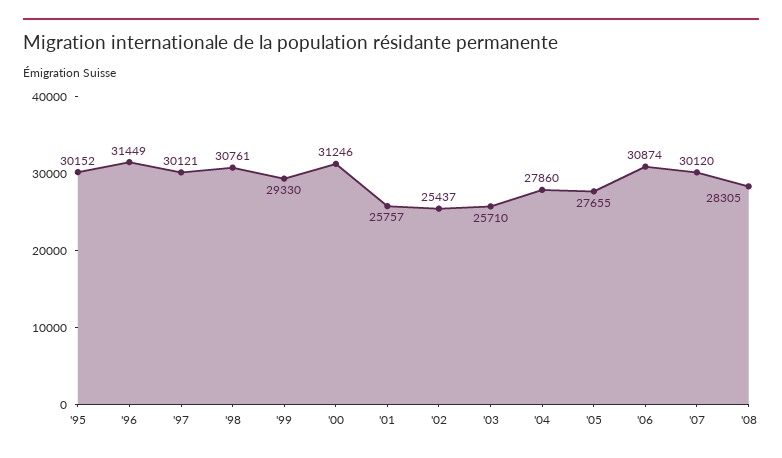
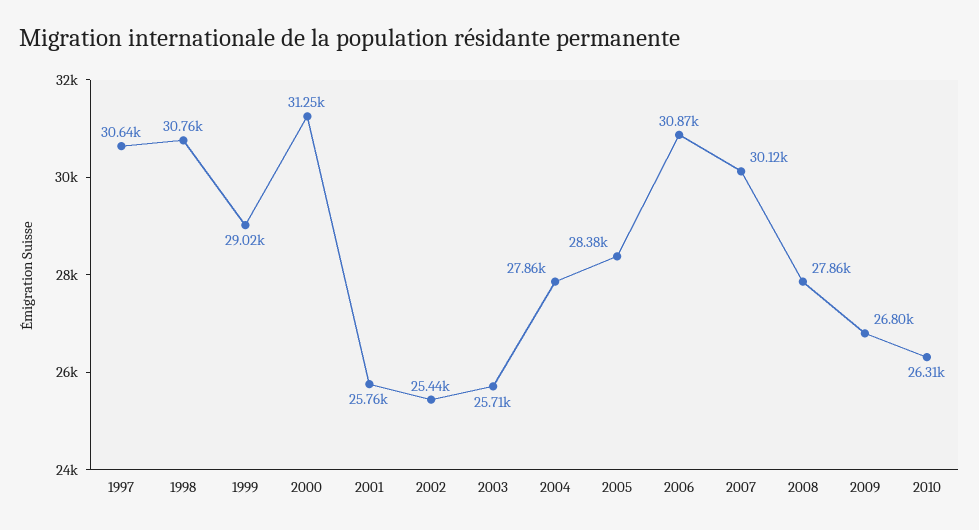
'95: 30152 -> none
'96: 31449 -> none
'97: 30121 -> 30640
'99: 29330 -> 29020
'05: 27655 -> 28380
'08: 28305 -> 27860
2009: none -> 26800
2010: none -> 26310

